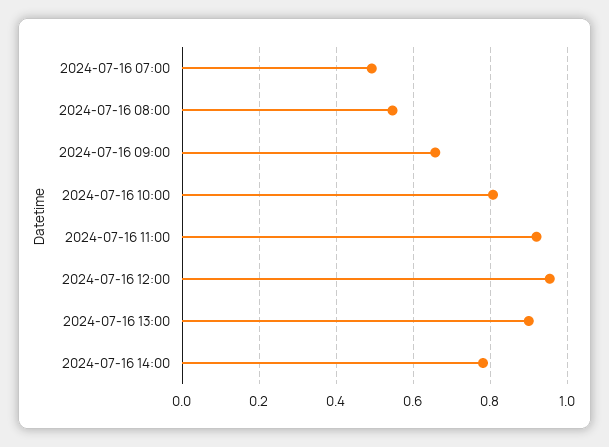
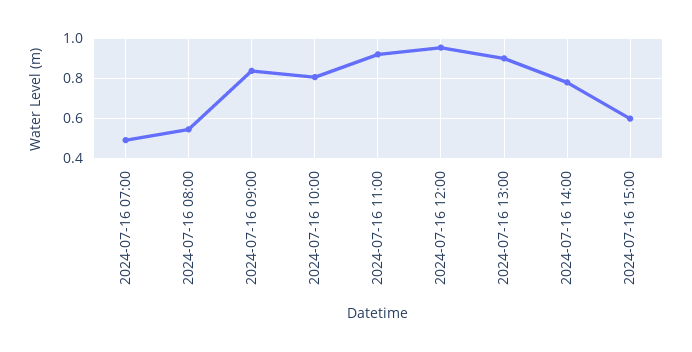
2024-07-16 09:00: 0.66 -> 0.85
2024-07-16 15:00: none -> 0.6

